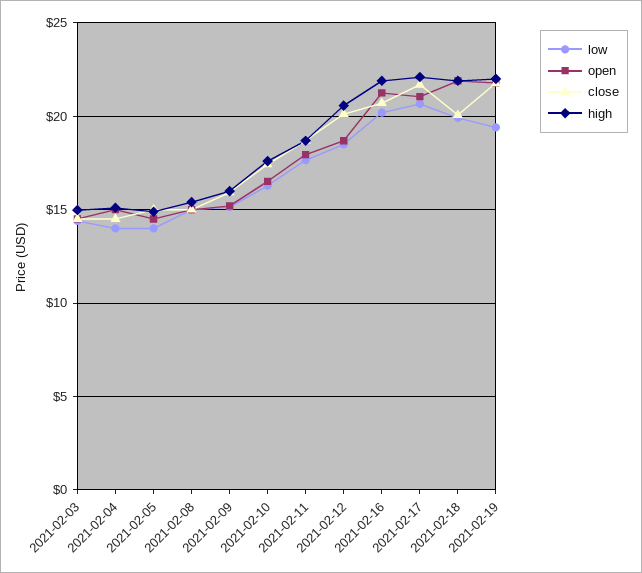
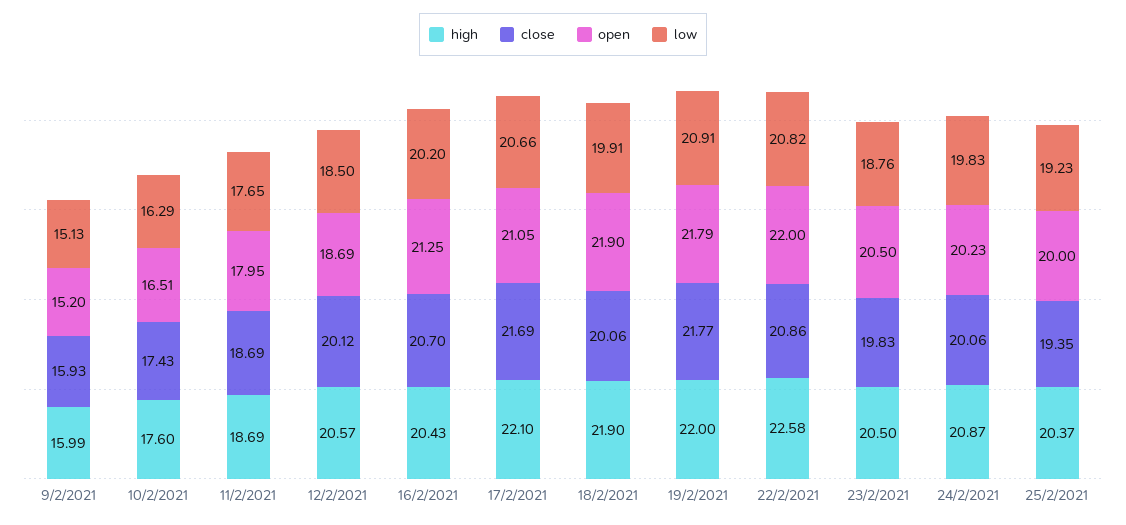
low, 2021-02-03: 14.5 -> none
open, 2021-02-03: 14.5 -> none
close, 2021-02-03: 14.5 -> none
high, 2021-02-03: 15 -> none
low, 2021-02-04: 14 -> none
open, 2021-02-04: 15 -> none
close, 2021-02-04: 14.5 -> none
high, 2021-02-04: 15 -> none
low, 2021-02-05: 14 -> none
open, 2021-02-05: 14.5 -> none
close, 2021-02-05: 15 -> none
high, 2021-02-05: 15 -> none
low, 2021-02-08: 15 -> none
open, 2021-02-08: 15 -> none
close, 2021-02-08: 15 -> none
high, 2021-02-08: 15.5 -> none
high, 2021-02-16: 22 -> 20.43
low, 2021-02-19: 19.5 -> 20.91
high, 22/2/2021: none -> 22.58
close, 22/2/2021: none -> 20.86
open, 22/2/2021: none -> 22
low, 22/2/2021: none -> 20.82
high, 23/2/2021: none -> 20.5
close, 23/2/2021: none -> 19.83
open, 23/2/2021: none -> 20.5
low, 23/2/2021: none -> 18.76
high, 24/2/2021: none -> 20.87
close, 24/2/2021: none -> 20.06
open, 24/2/2021: none -> 20.23
low, 24/2/2021: none -> 19.83
high, 25/2/2021: none -> 20.37
close, 25/2/2021: none -> 19.35
open, 25/2/2021: none -> 20
low, 25/2/2021: none -> 19.23

